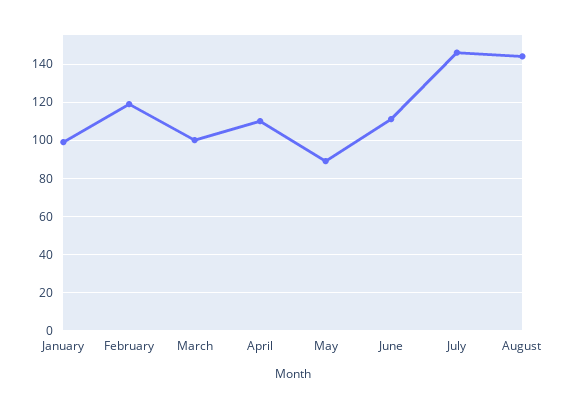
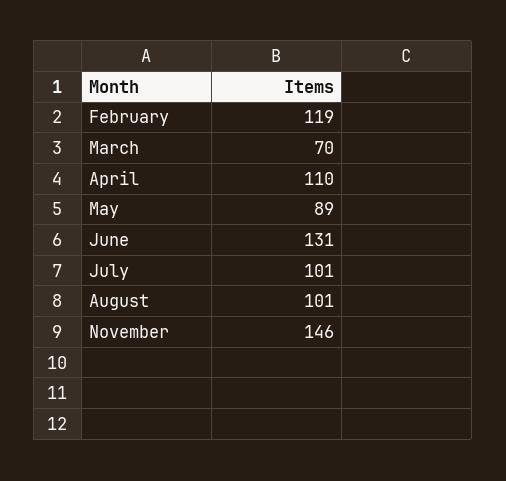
January: 100 -> none
March: 100 -> 70
June: 110 -> 131
July: 145 -> 101
August: 145 -> 101
November: none -> 146

